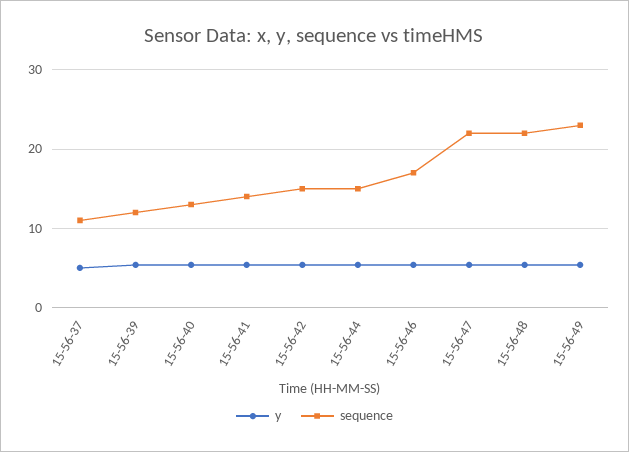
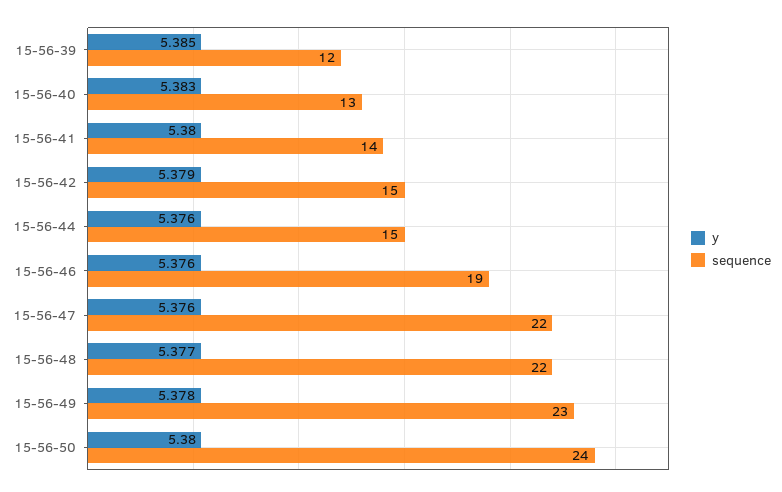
y, 15-56-37: 5 -> none
sequence, 15-56-37: 11 -> none
sequence, 15-56-46: 17 -> 19
y, 15-56-50: none -> 5.38
sequence, 15-56-50: none -> 24

